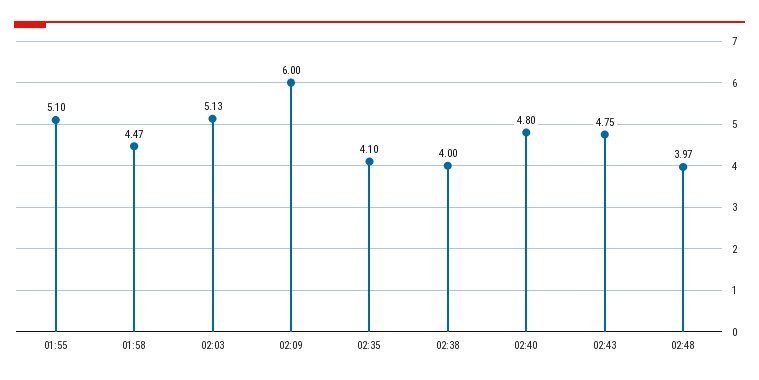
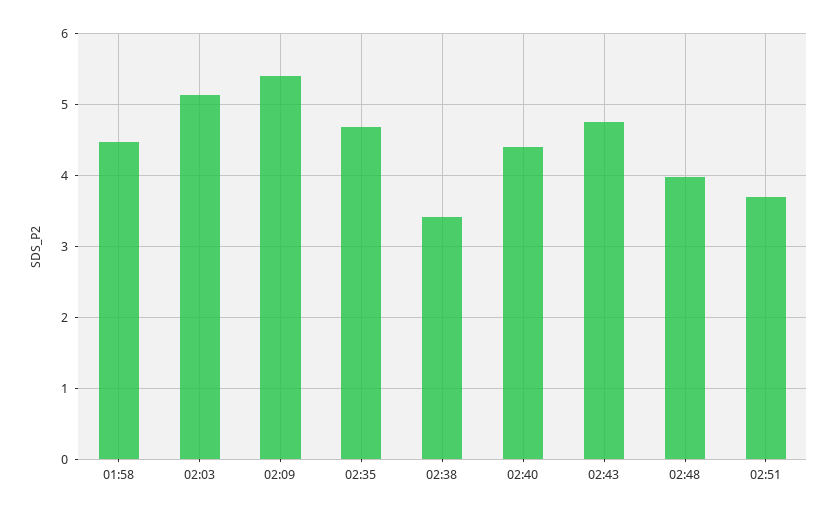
01:55: 5.1 -> none
02:09: 6 -> 5.4
02:35: 4.1 -> 4.7
02:38: 4 -> 3.4
02:40: 4.8 -> 4.4
02:51: none -> 3.7

